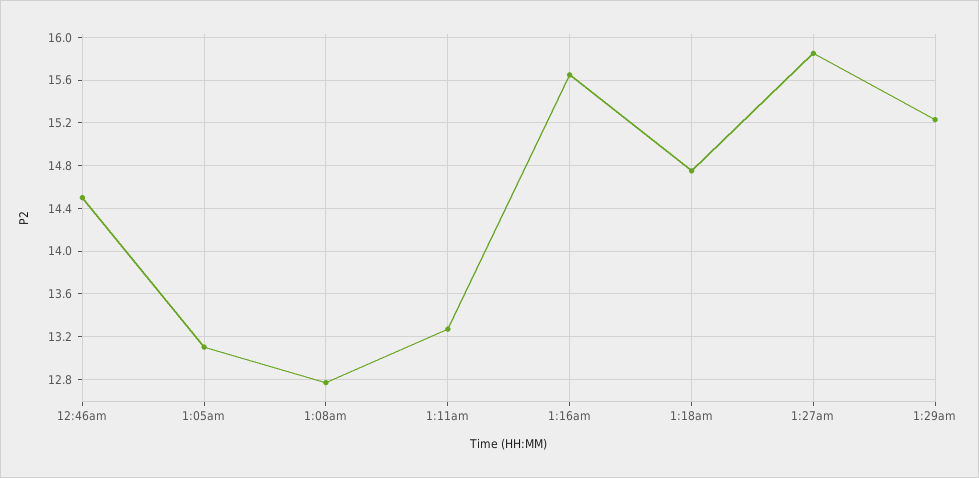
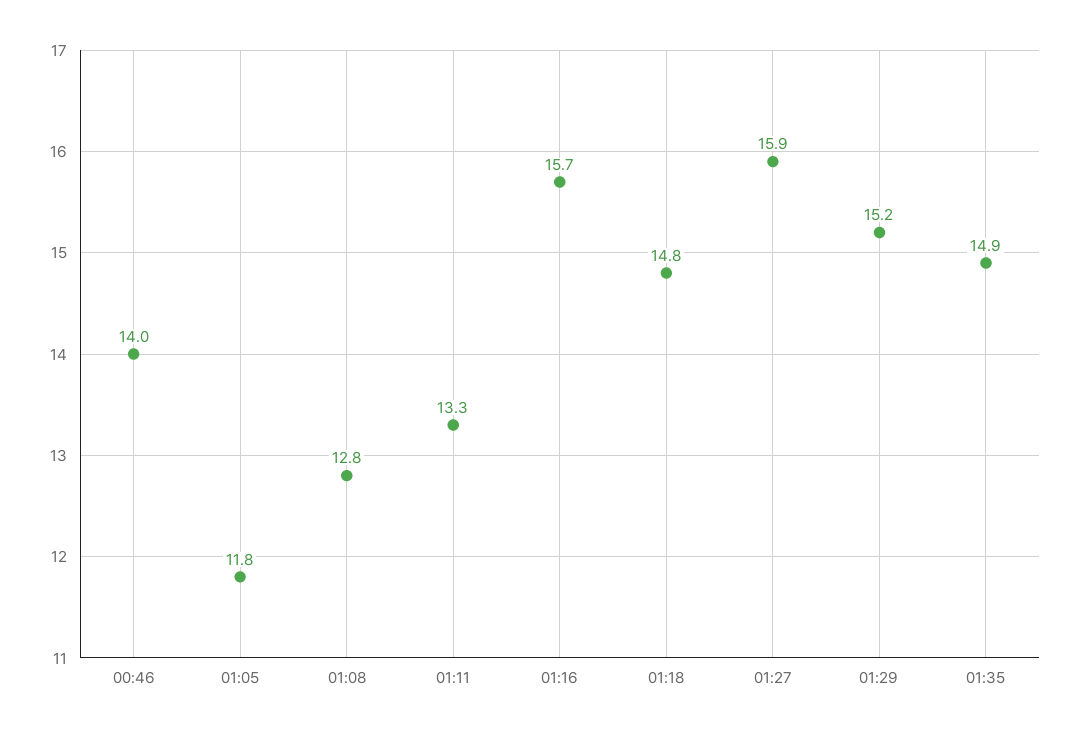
12:46am: 14.5 -> 14
1:05am: 13.1 -> 11.8
01:35: none -> 14.9

